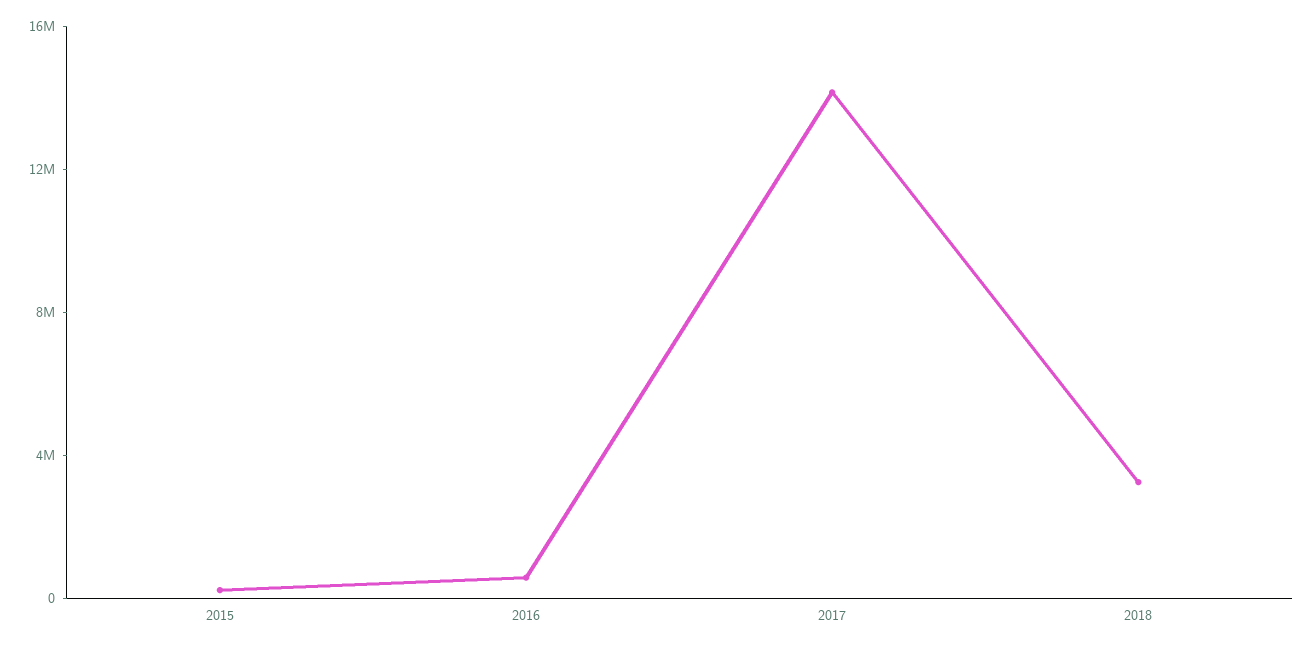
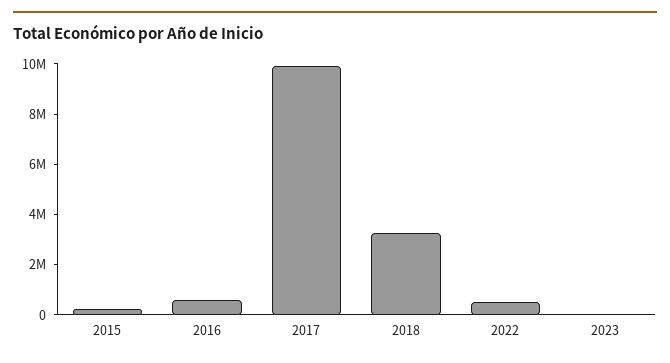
2017: 14000000 -> 10000000
2022: none -> 500000
2023: none -> 0

